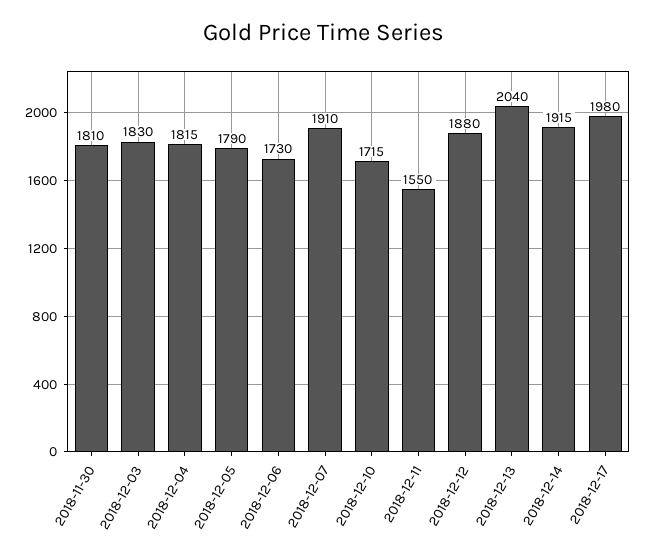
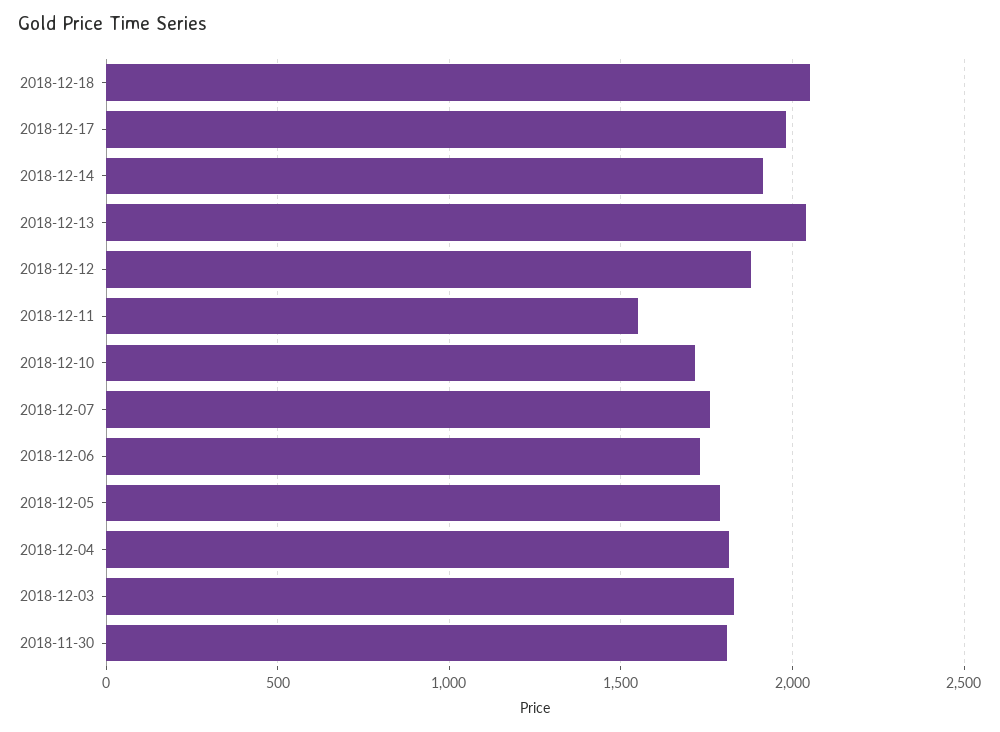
2018-12-07: 1910 -> 1750
2018-12-18: none -> 2050

